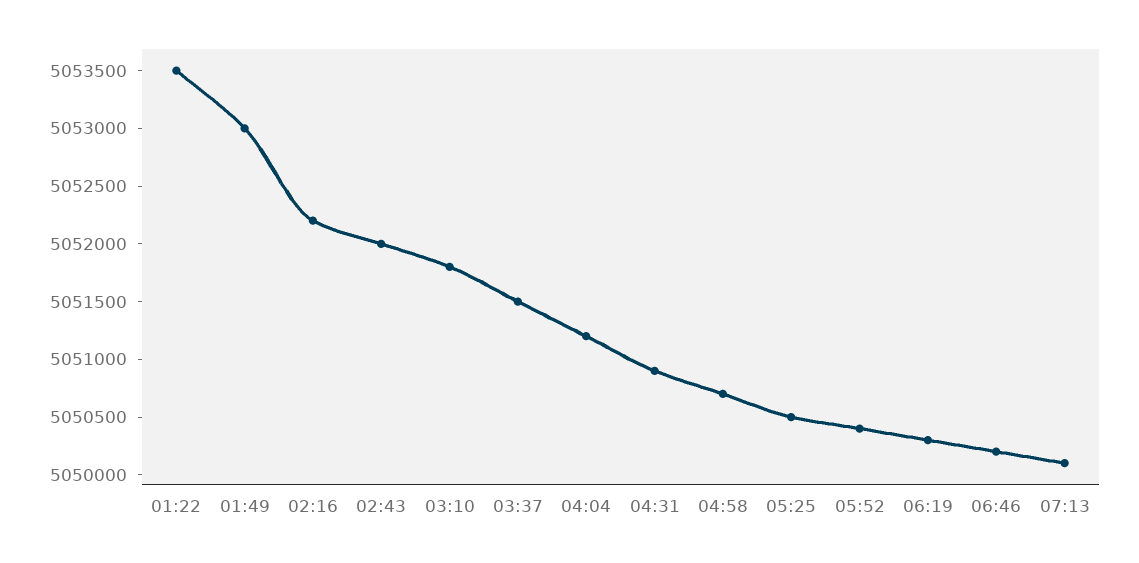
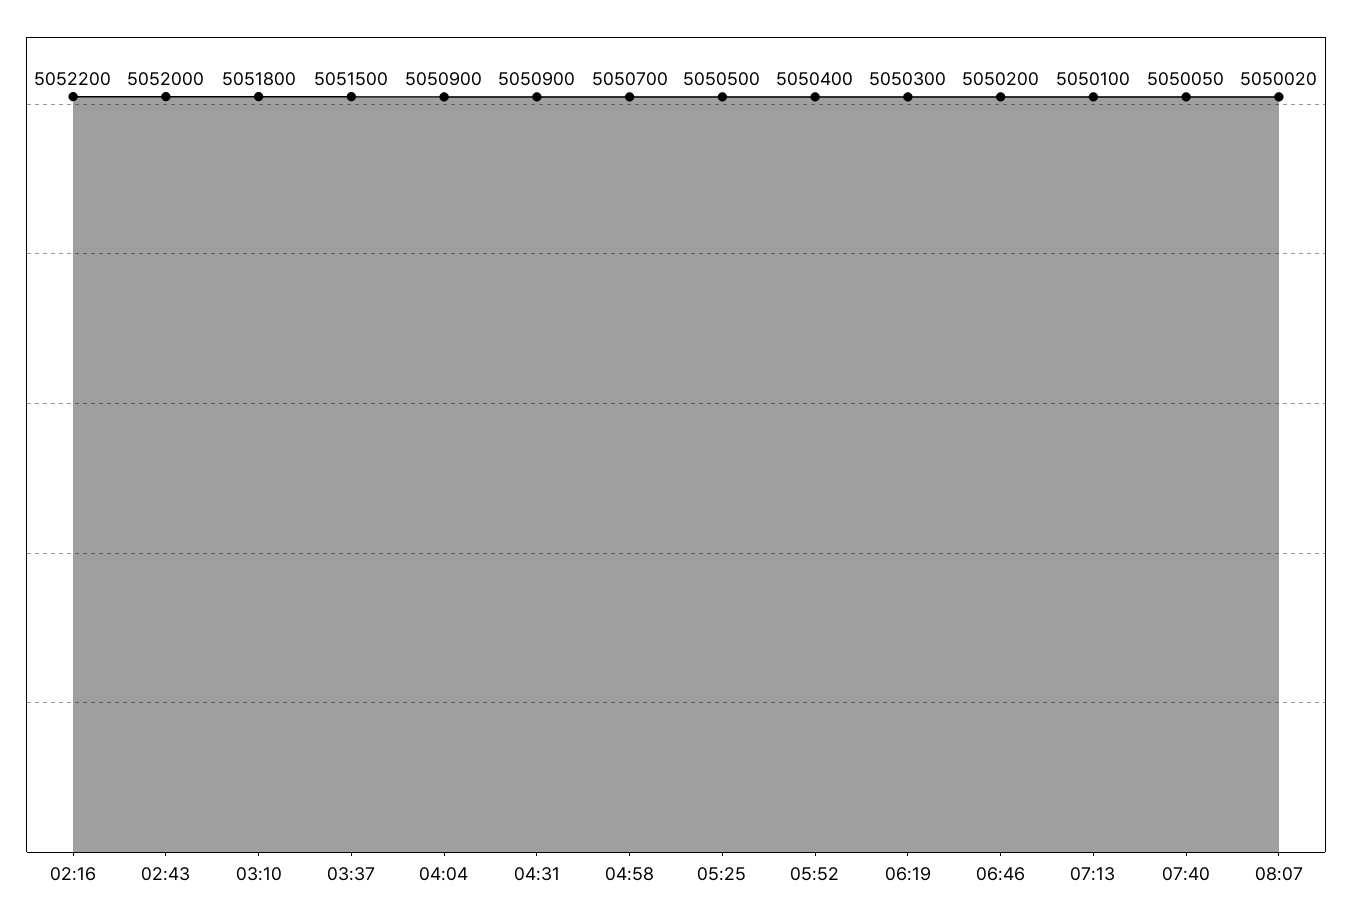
01:22: 5053500 -> none
01:49: 5053000 -> none
04:04: 5051200 -> 5050900
07:40: none -> 5050050
08:07: none -> 5050020

